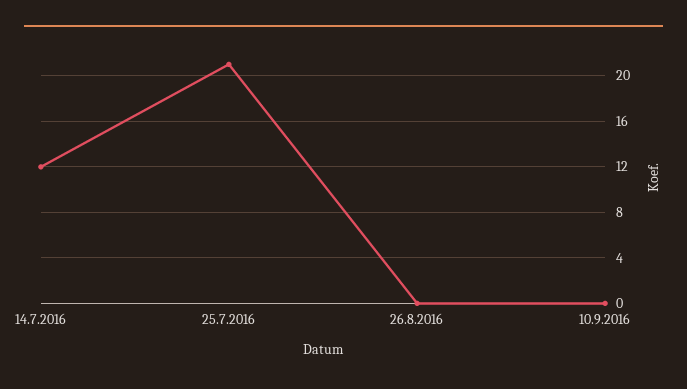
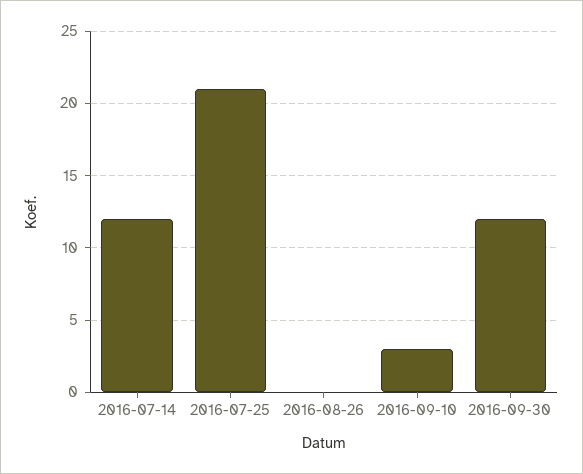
10.9.2016: 0 -> 3
2016-09-30: none -> 12

